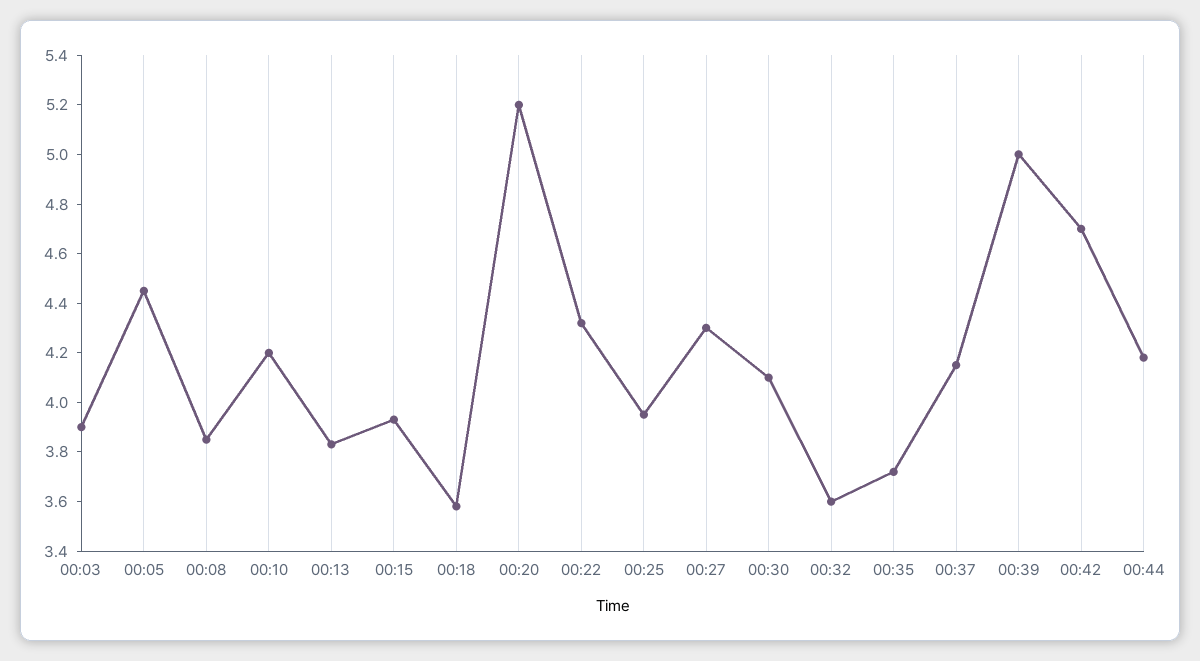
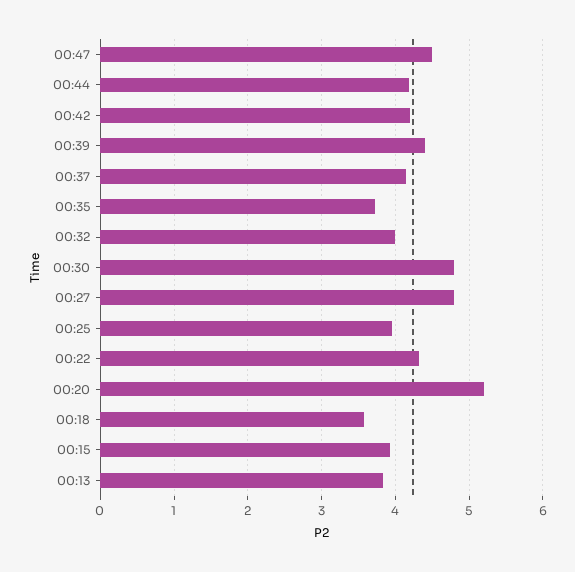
00:03: 3.9 -> none
00:05: 4.45 -> none
00:08: 3.85 -> none
00:10: 4.2 -> none
00:27: 4.3 -> 4.8
00:30: 4.1 -> 4.8
00:32: 3.6 -> 4
00:39: 5 -> 4.4
00:42: 4.7 -> 4.2
00:47: none -> 4.5

